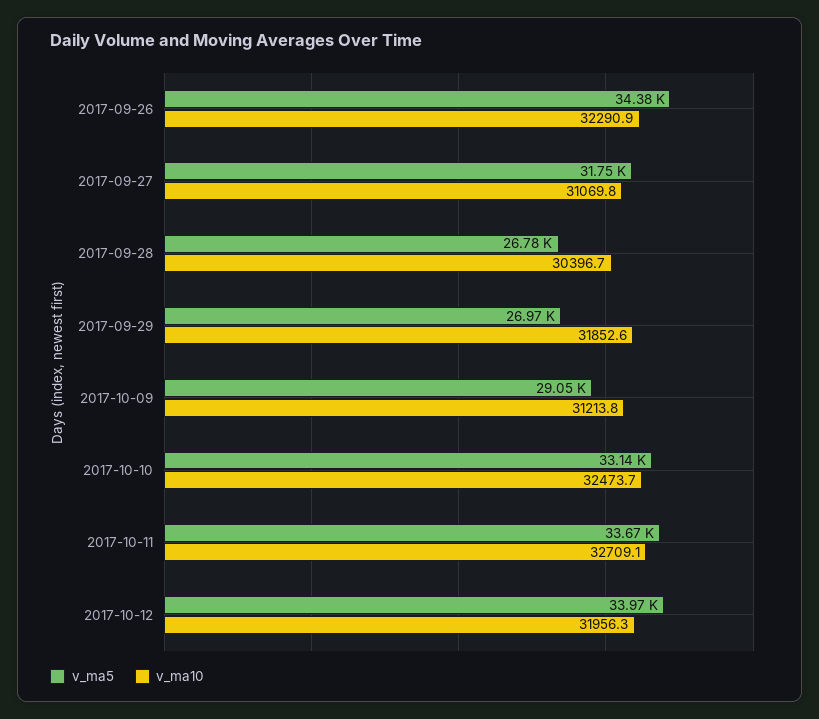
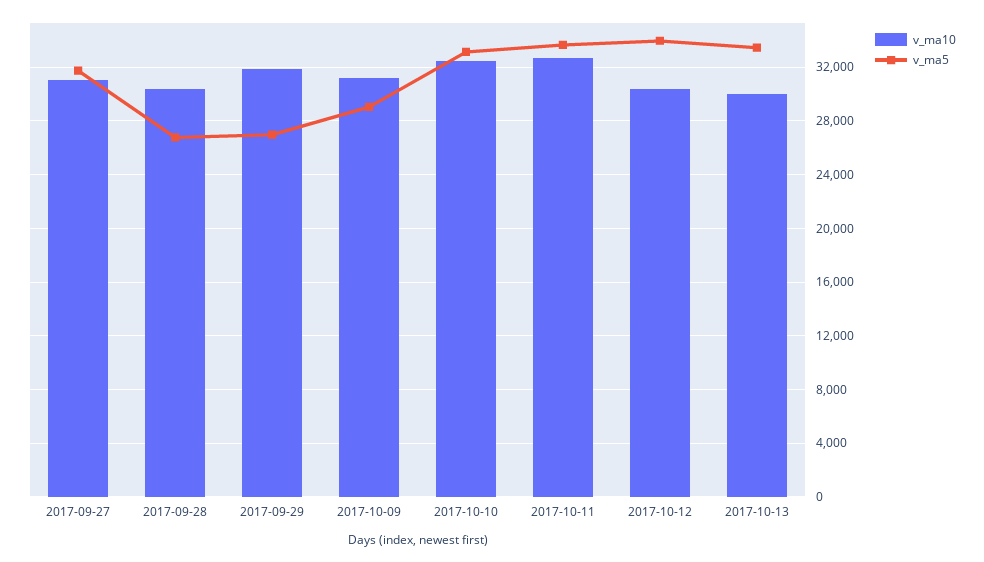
v_ma5, 2017-09-26: 34380 -> none
v_ma10, 2017-09-26: 32290.9 -> none
v_ma10, 2017-10-12: 31956.3 -> 30500
v_ma10, 2017-10-13: none -> 30000
v_ma5, 2017-10-13: none -> 33500

